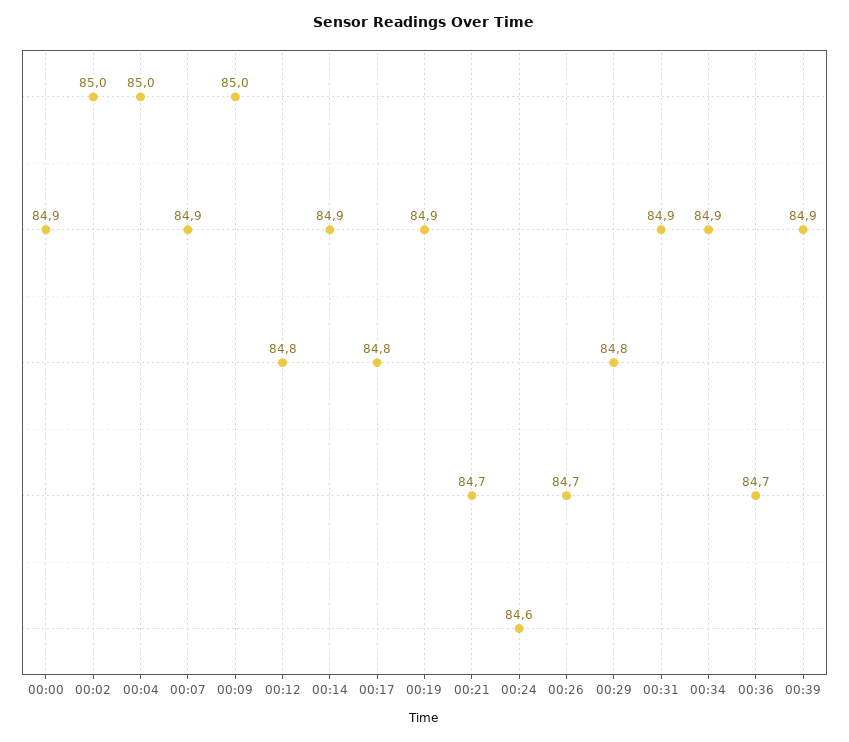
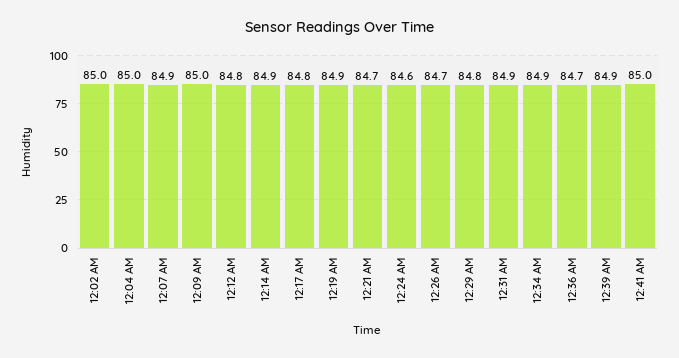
00:00: 84.9 -> none
12:41 AM: none -> 85

